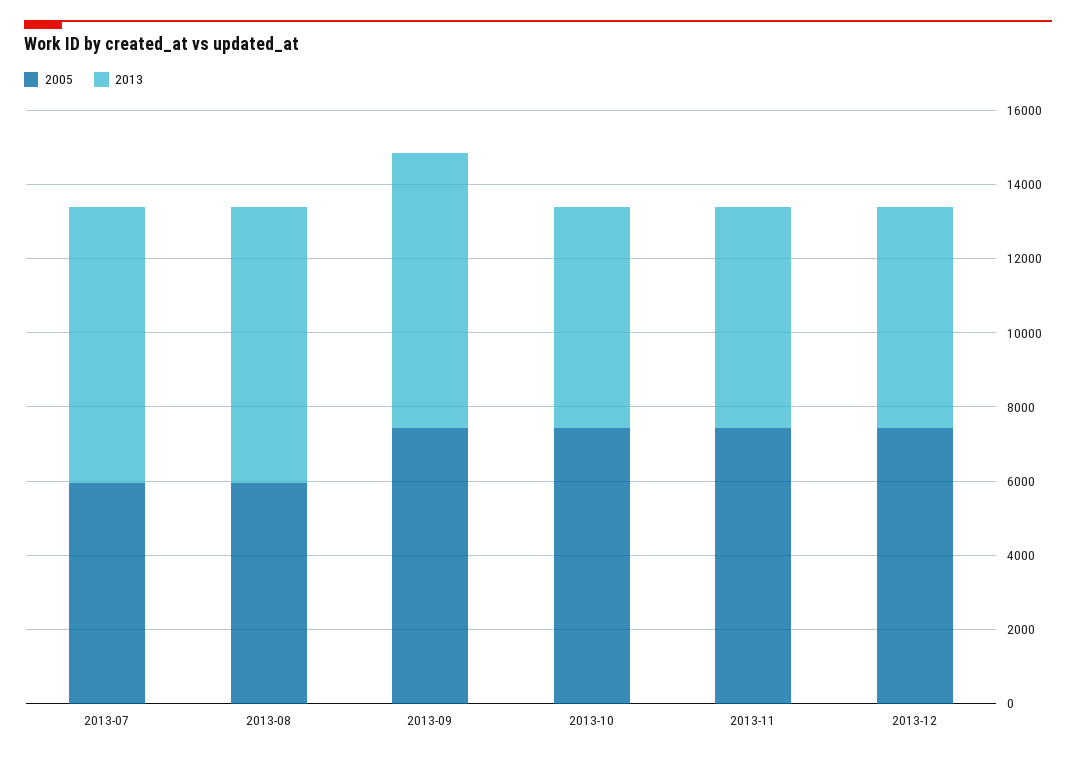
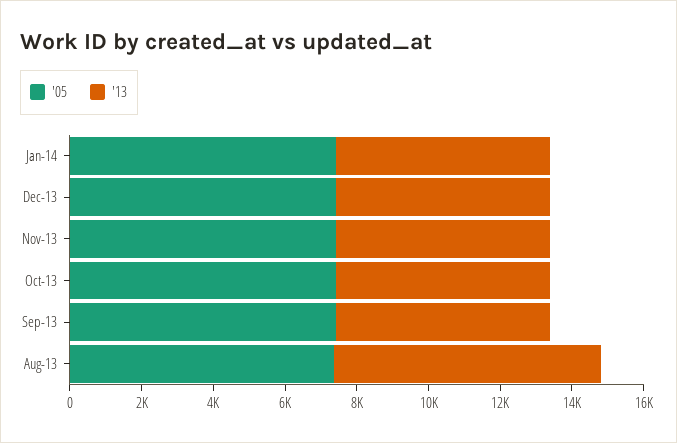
2005, 2013-07: 6000 -> none
2013, 2013-07: 7500 -> none
2005, 2013-08: 6000 -> 7500
2013, 2013-09: 7500 -> 6000
2005, Jan-14: none -> 7500
2013, Jan-14: none -> 6000

